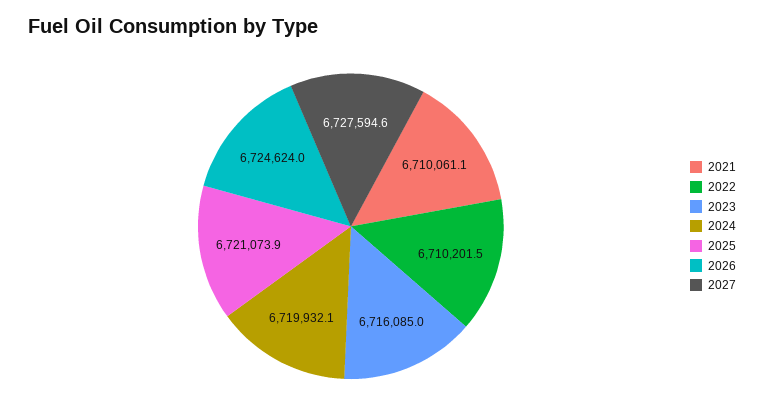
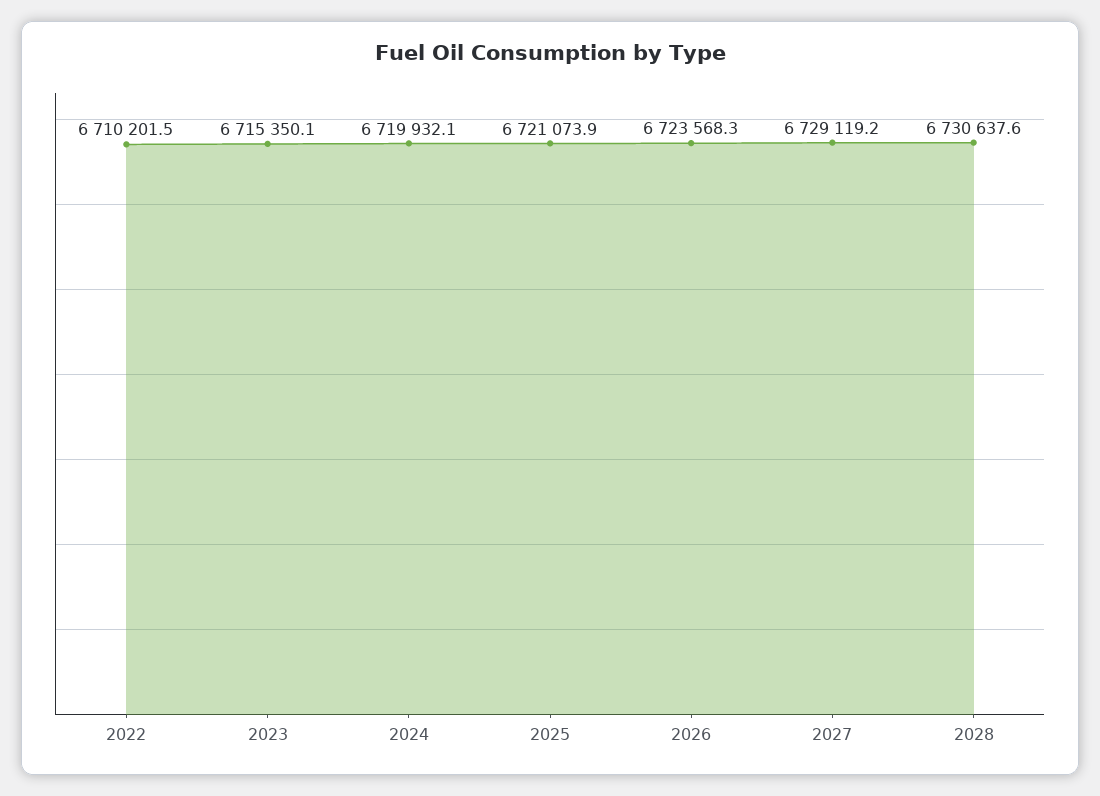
2021: 6710061.1 -> none
2023: 6716085 -> 6715350.1
2026: 6724624 -> 6723568.3
2027: 6727594.6 -> 6729119.2
2028: none -> 6730637.6

